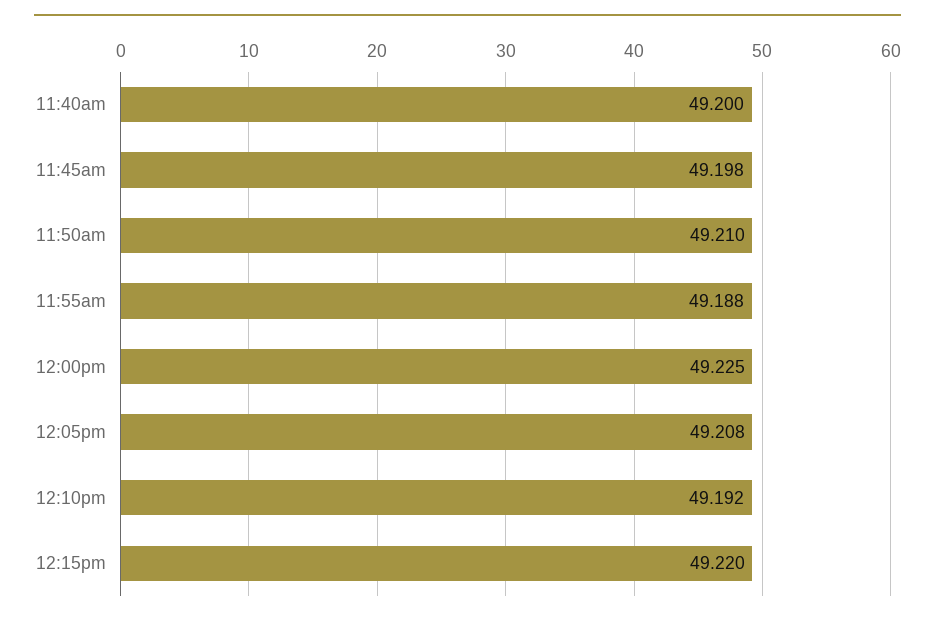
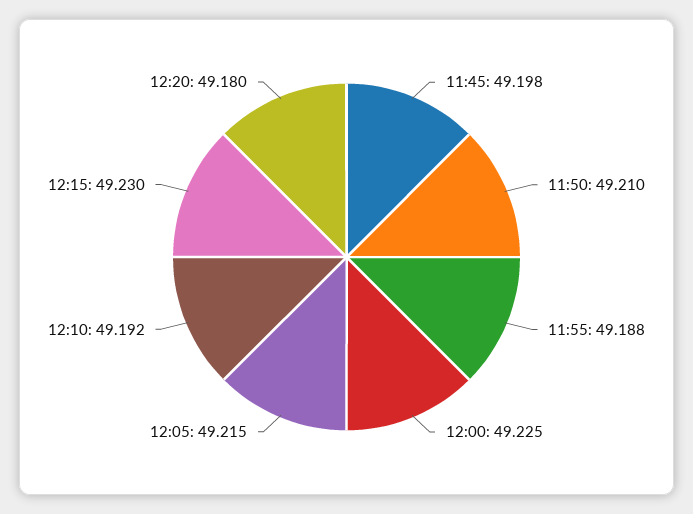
11:40am: 49.2 -> none
12:05pm: 49.208 -> 49.215
12:15pm: 49.22 -> 49.23
12:20: none -> 49.18

